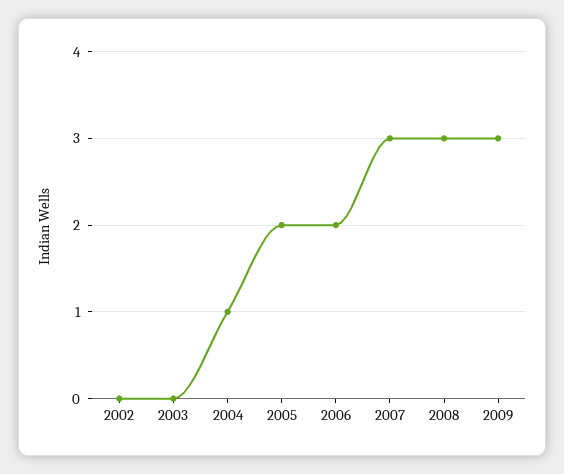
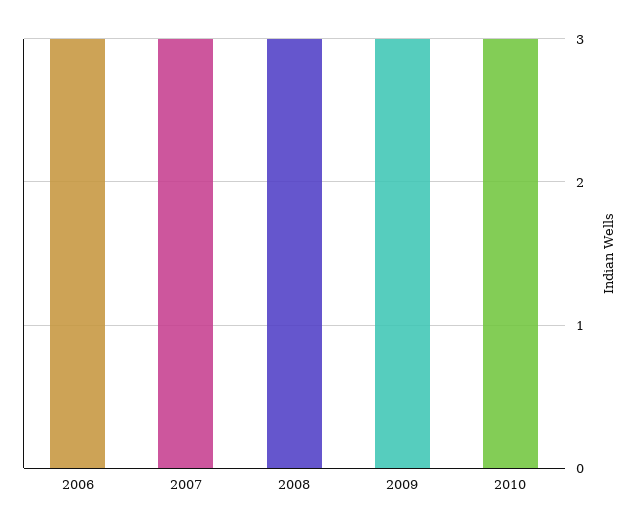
2002: 0 -> none
2003: 0 -> none
2004: 1 -> none
2005: 2 -> none
2006: 2 -> 3
2010: none -> 3

